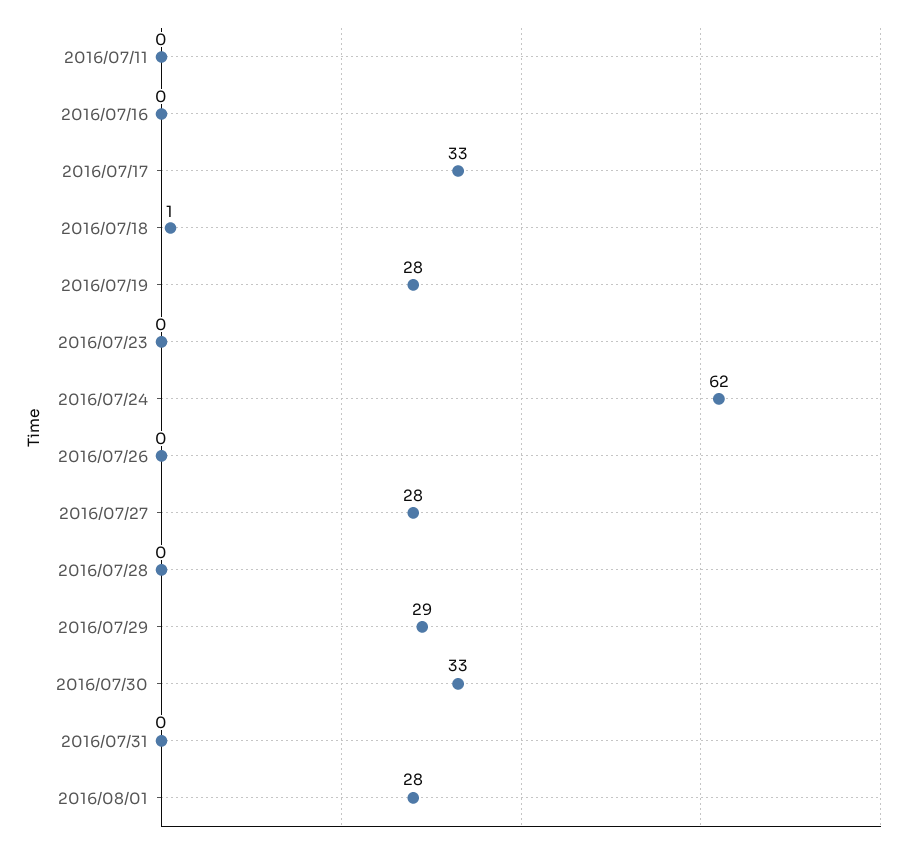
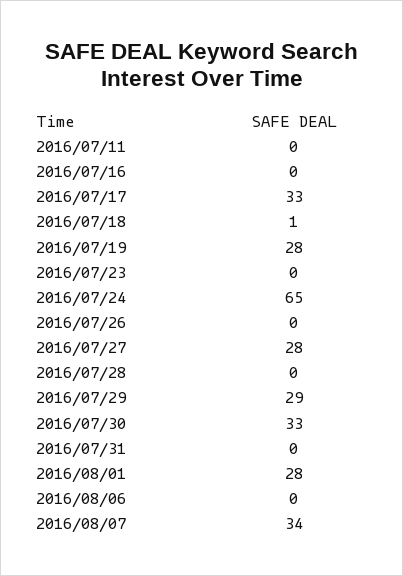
2016/07/24: 62 -> 65
2016/08/06: none -> 0
2016/08/07: none -> 34

